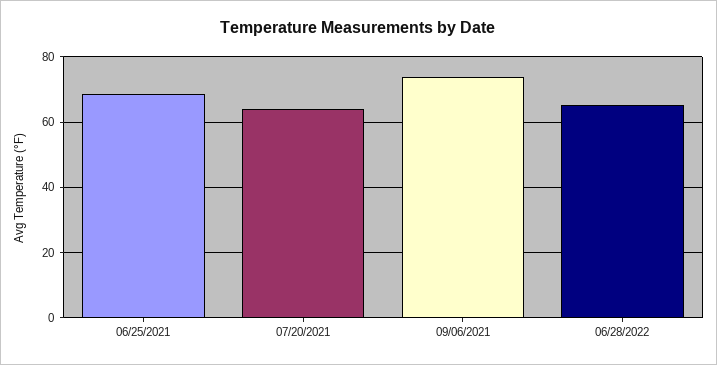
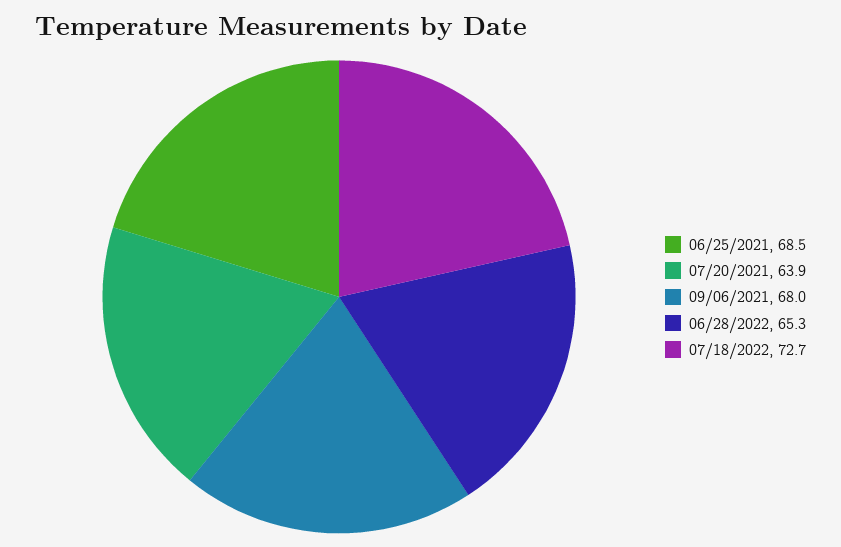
09/06/2021: 74 -> 68
07/18/2022: none -> 72.7

